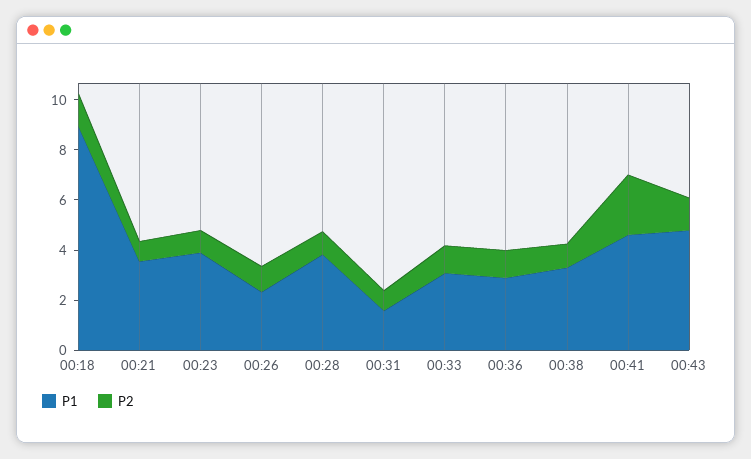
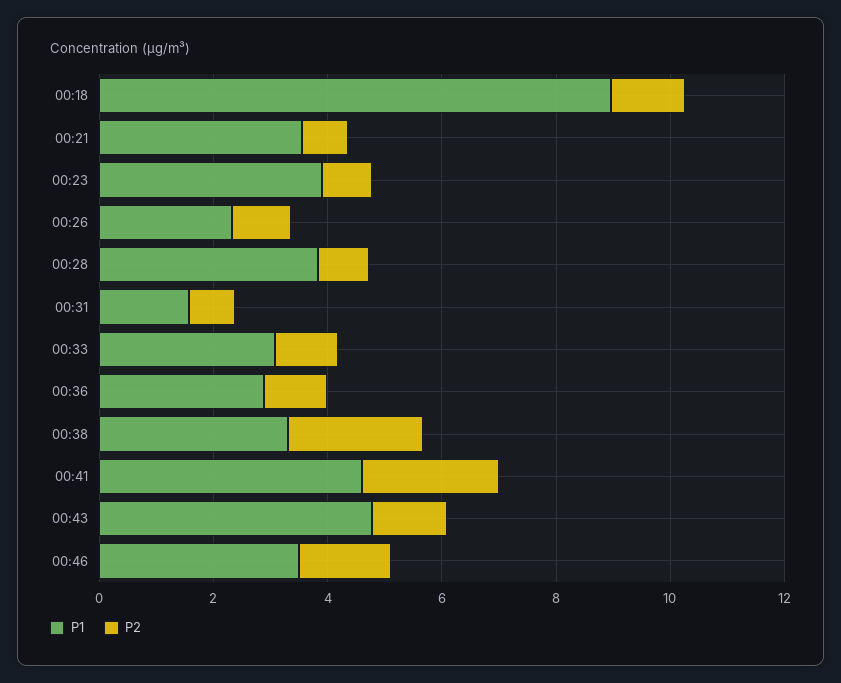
P2, 00:38: 1 -> 2.5
P1, 00:46: none -> 3.5
P2, 00:46: none -> 1.5

